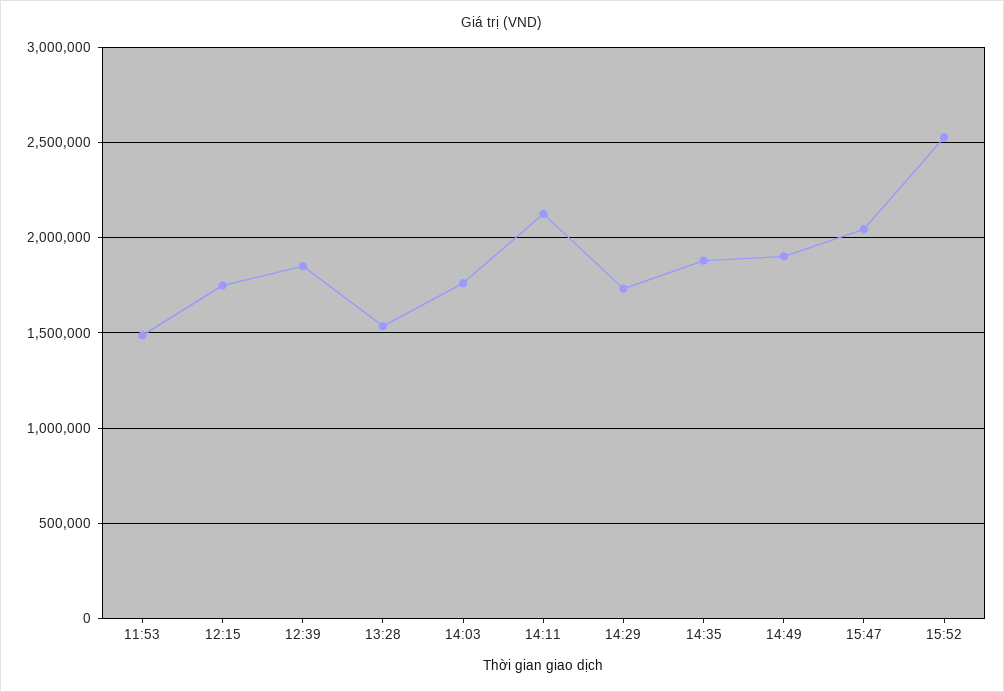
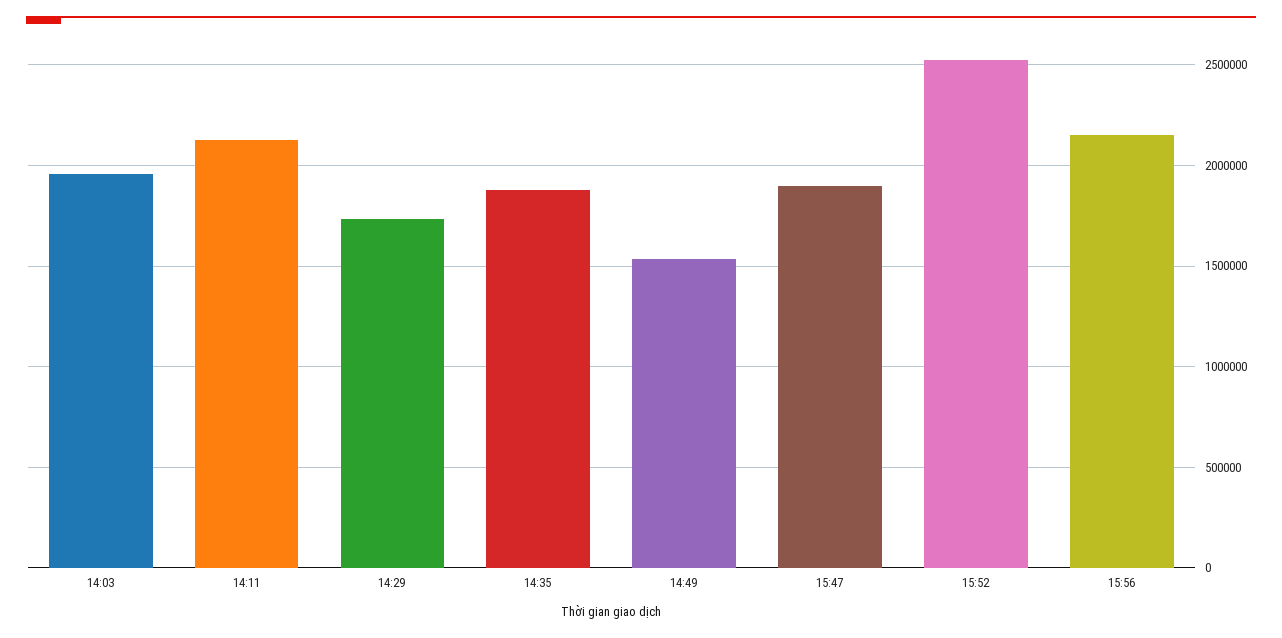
11:53: 1500000 -> none
12:15: 1750000 -> none
12:39: 1850000 -> none
13:28: 1550000 -> none
14:03: 1750000 -> 1950000
14:49: 1900000 -> 1550000
15:47: 2050000 -> 1900000
15:56: none -> 2150000

